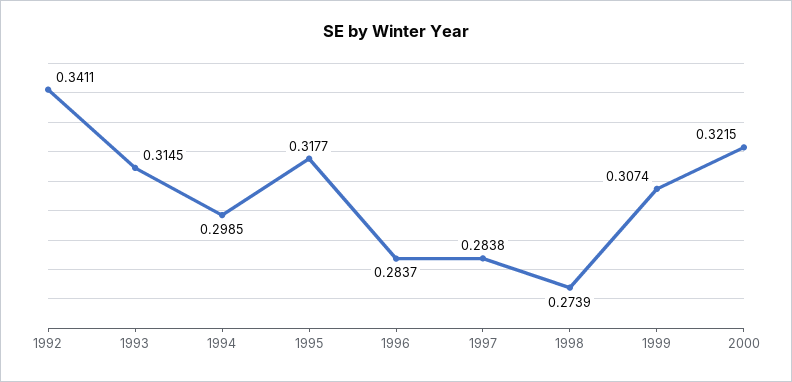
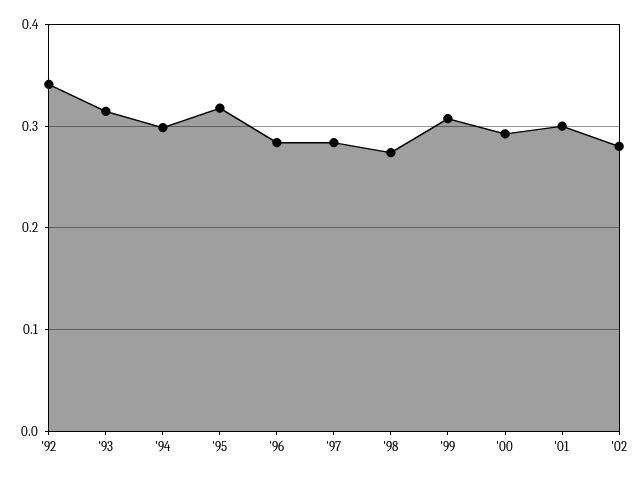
2000: 0.3215 -> 0.29
'01: none -> 0.3
'02: none -> 0.28

